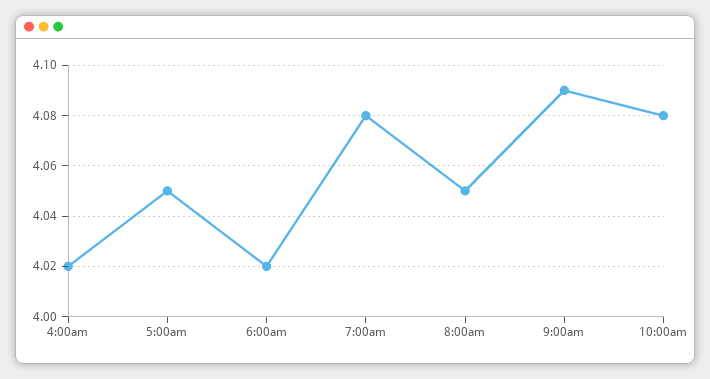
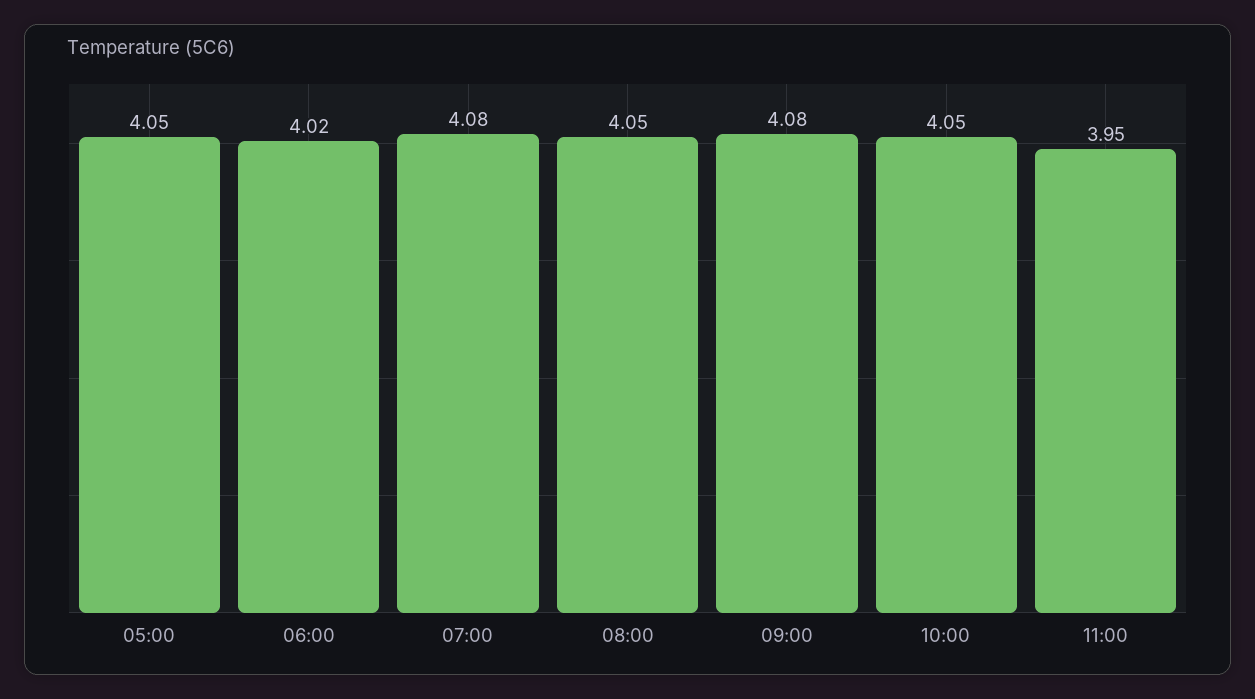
4:00am: 4.02 -> none
9:00am: 4.09 -> 4.08
10:00am: 4.08 -> 4.05
11:00: none -> 3.95

